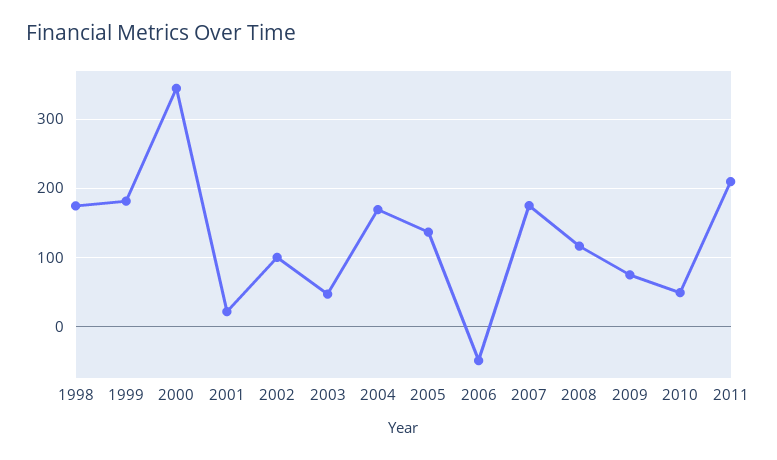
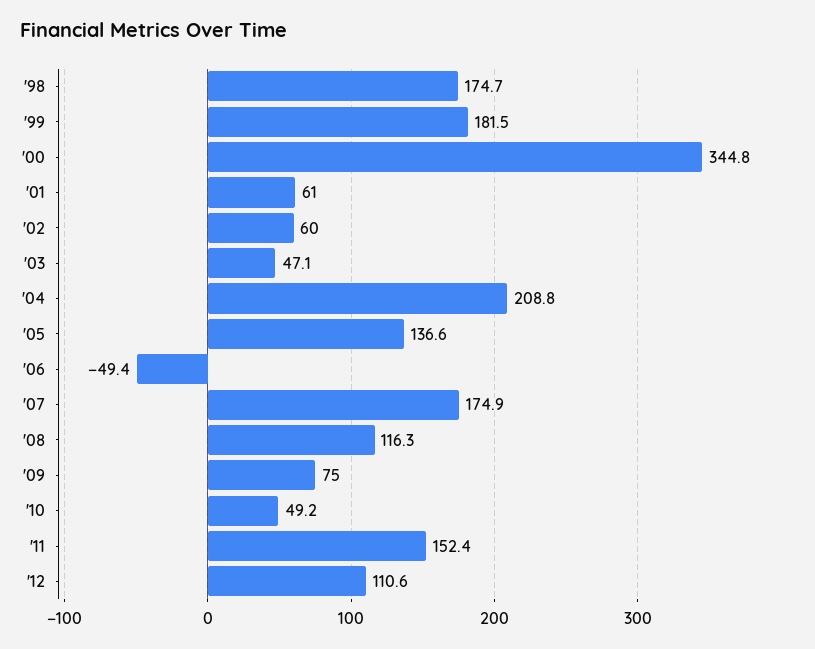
2001: 20 -> 61
2002: 100 -> 60
2004: 170 -> 208.8
2011: 210 -> 152.4
'12: none -> 110.6

